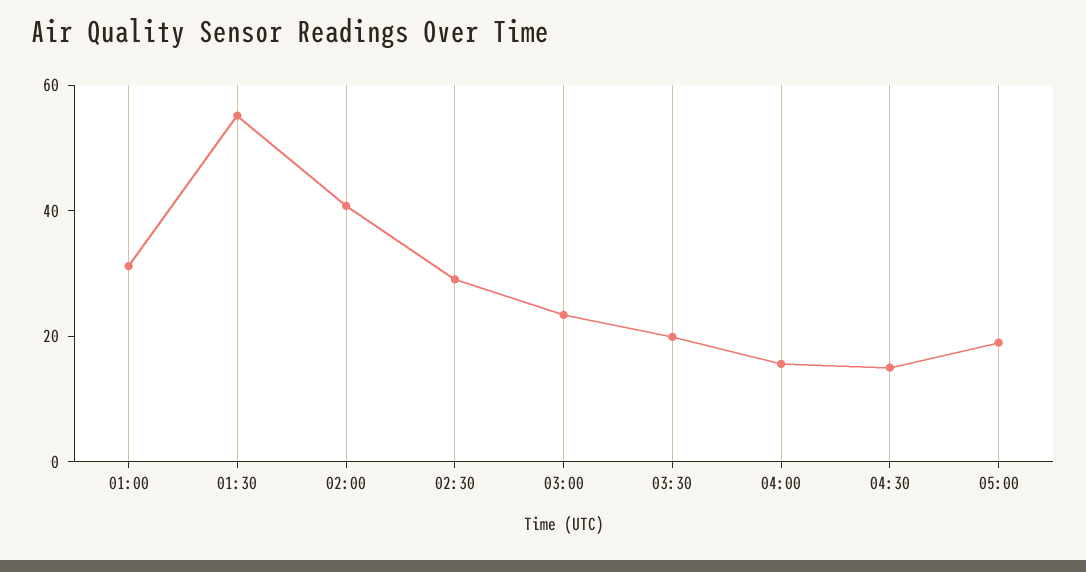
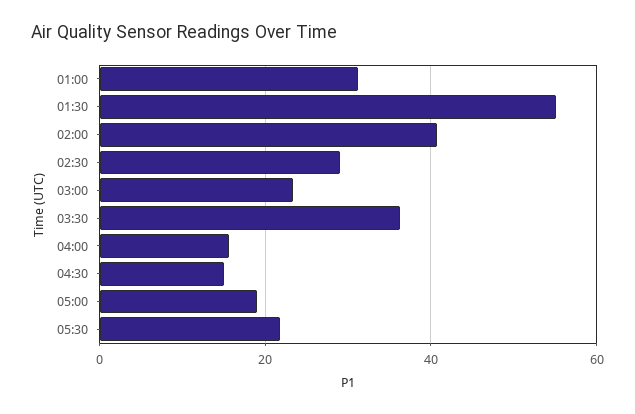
03:30: 20 -> 36
05:30: none -> 22

